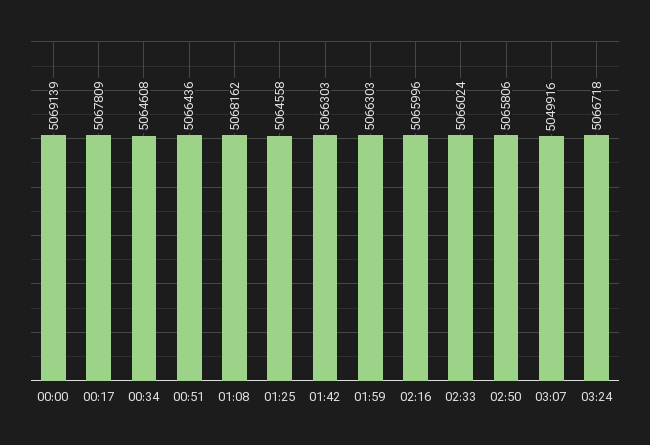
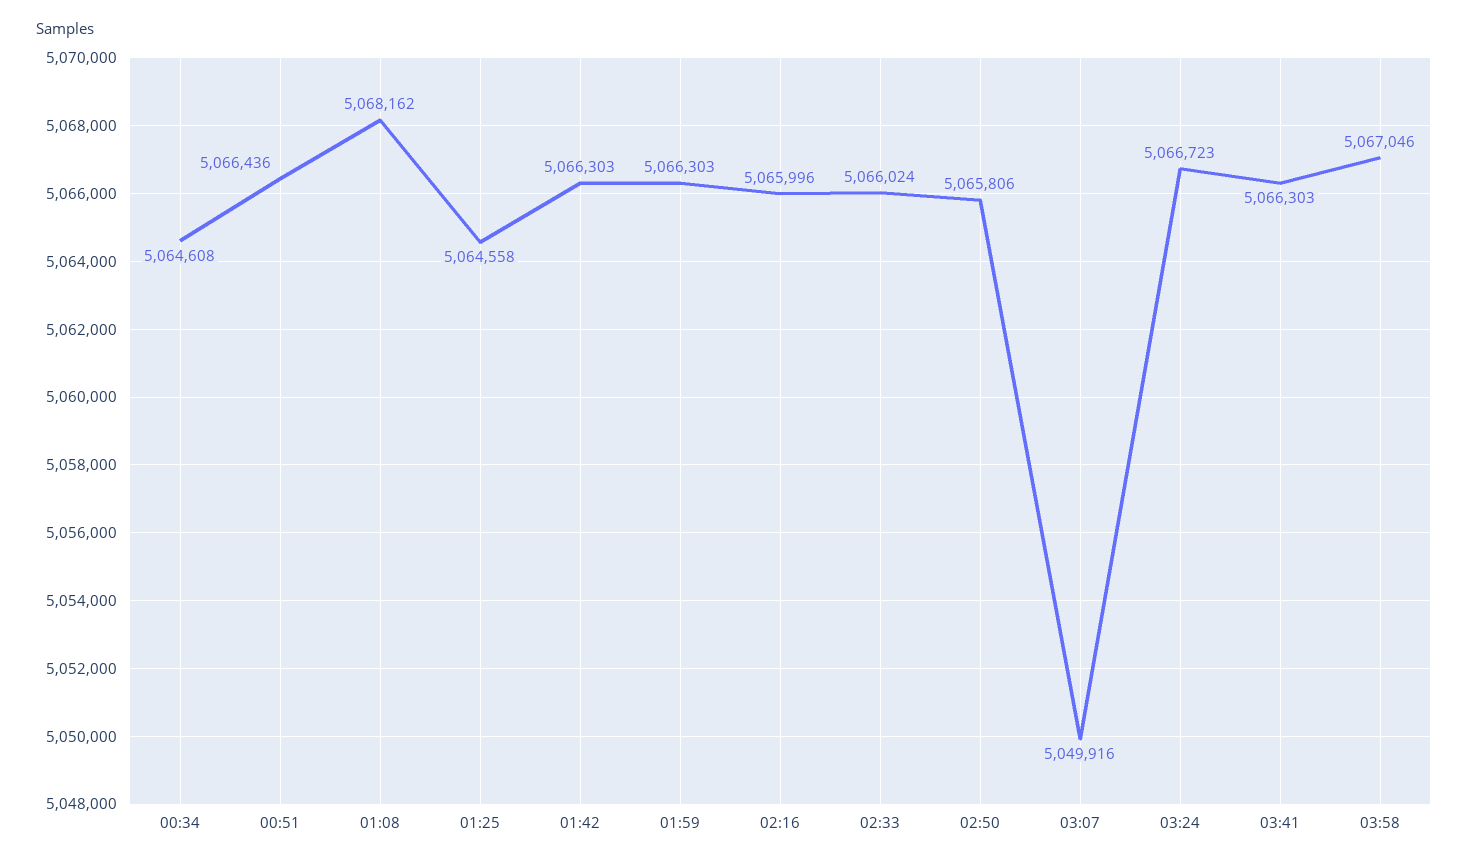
00:00: 5069139 -> none
00:17: 5067809 -> none
03:24: 5066718 -> 5066723
03:41: none -> 5066303
03:58: none -> 5067046

